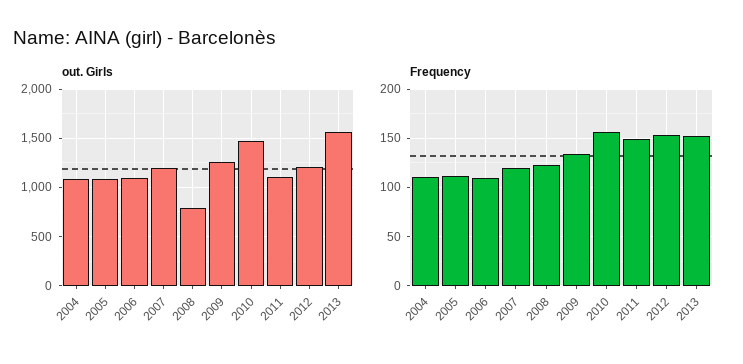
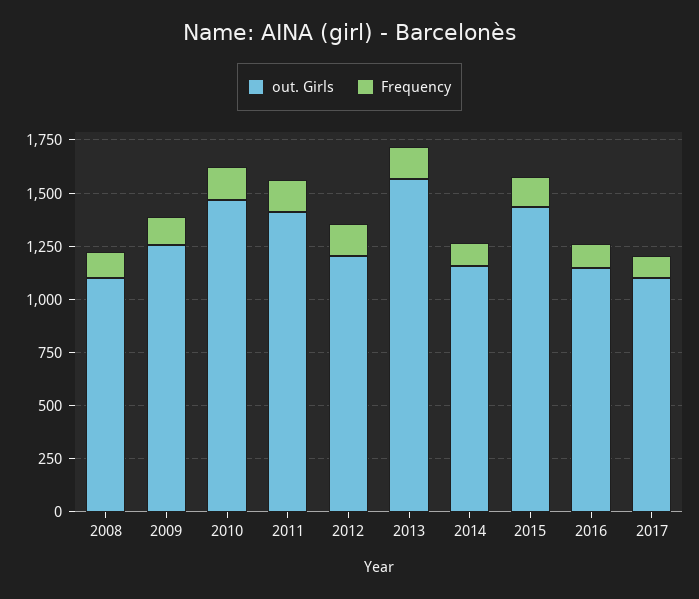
out. Girls, 2004: 1100 -> none
out. Girls, 2005: 1100 -> none
out. Girls, 2006: 1100 -> none
out. Girls, 2007: 1200 -> none
out. Girls, 2008: 800 -> 1100
out. Girls, 2011: 1100 -> 1400
Frequency, 2004: 110 -> none
Frequency, 2005: 110 -> none
Frequency, 2006: 110 -> none
Frequency, 2007: 120 -> none
out. Girls, 2014: none -> 1150
Frequency, 2014: none -> 100
out. Girls, 2015: none -> 1450
Frequency, 2015: none -> 150
out. Girls, 2016: none -> 1150
Frequency, 2016: none -> 100
out. Girls, 2017: none -> 1100
Frequency, 2017: none -> 100

